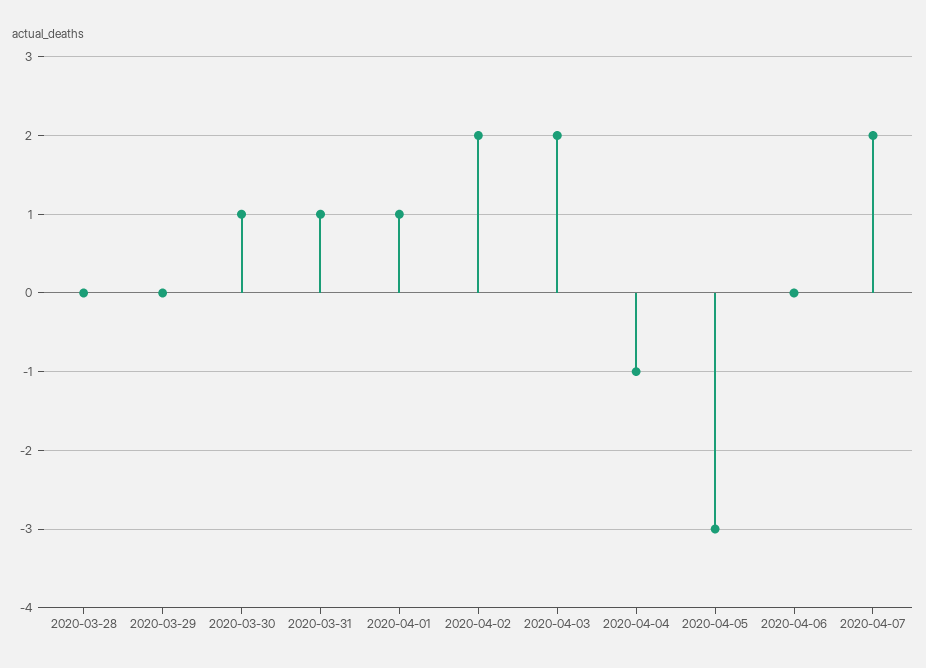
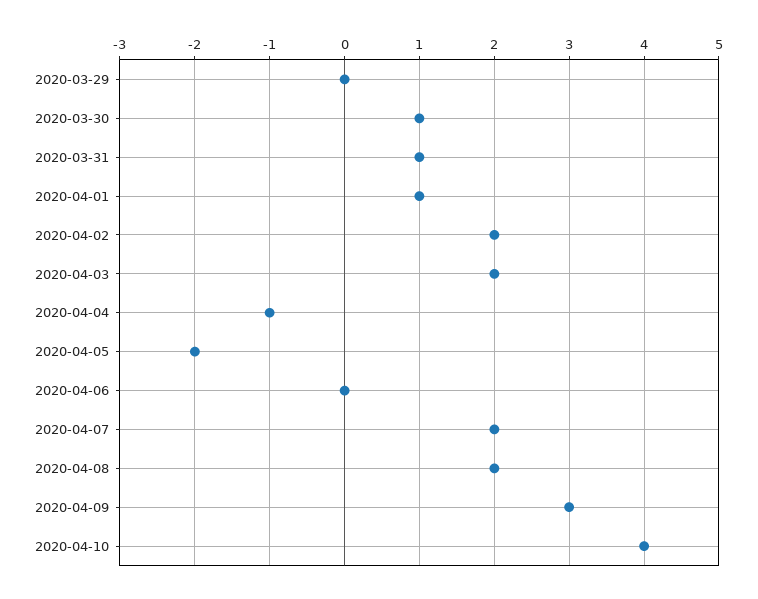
2020-03-28: 0 -> none
2020-04-05: -3 -> -2
2020-04-08: none -> 2
2020-04-09: none -> 3
2020-04-10: none -> 4

